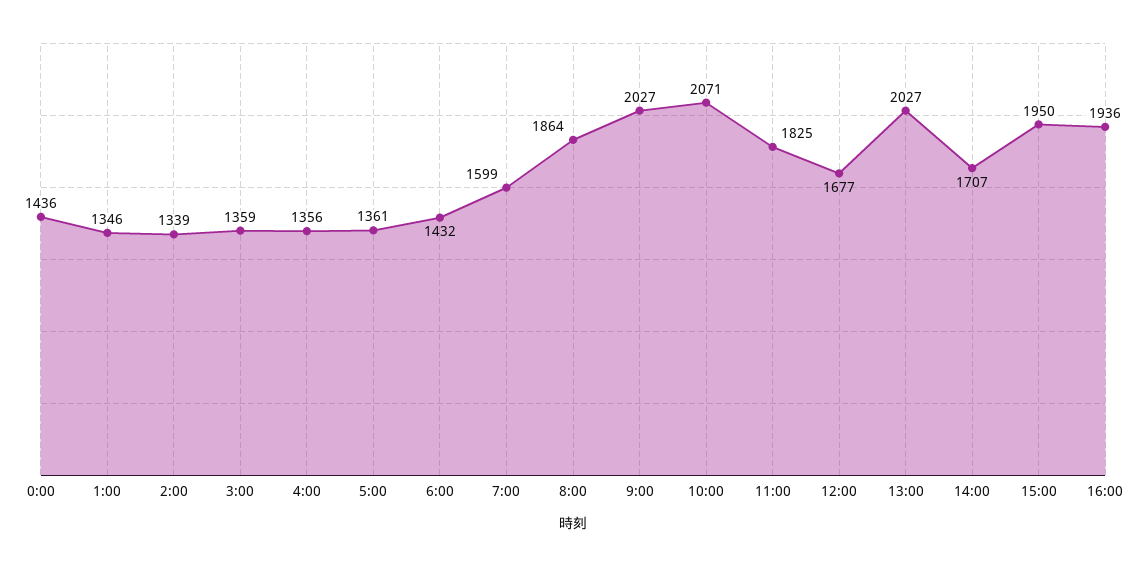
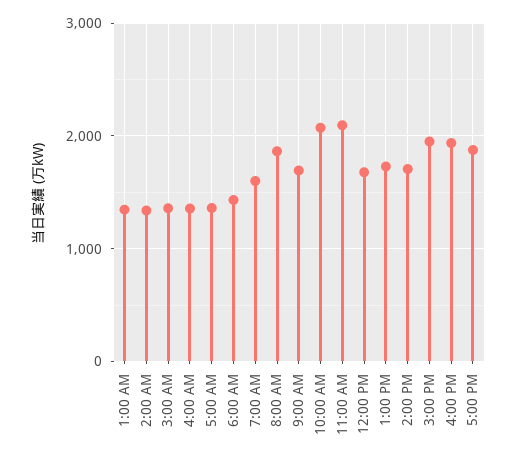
0:00: 1436 -> none
9:00: 2027 -> 1700
11:00: 1825 -> 2100
13:00: 2027 -> 1700
5:00 PM: none -> 1900

